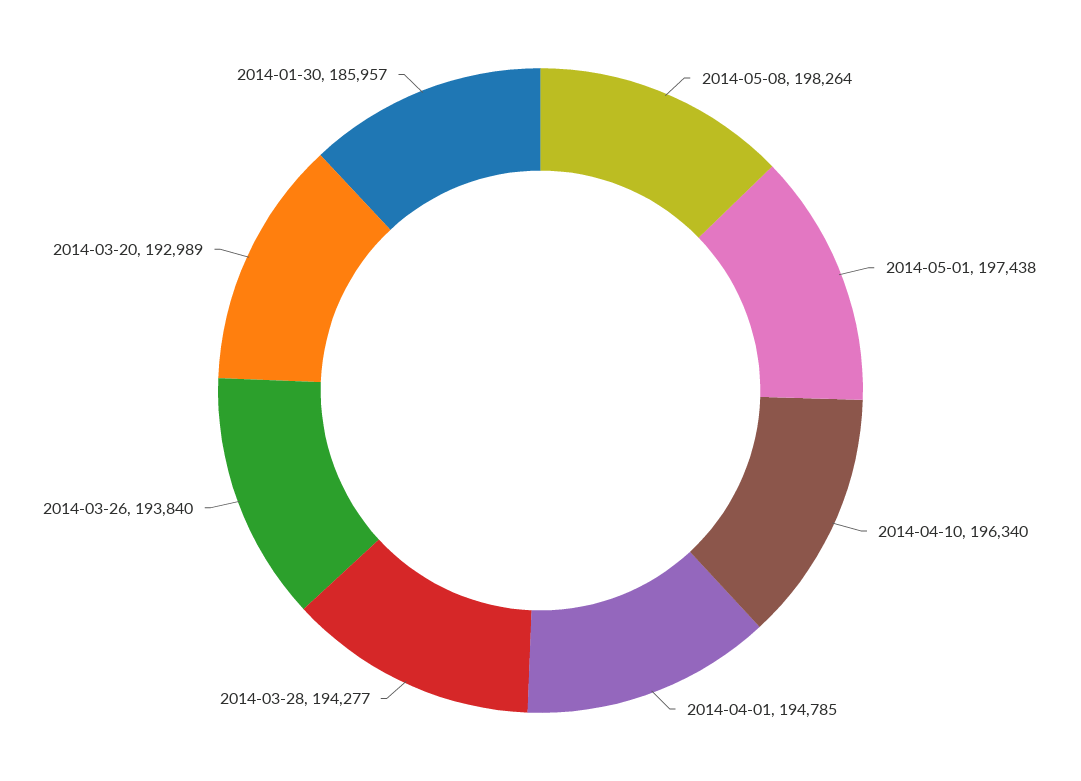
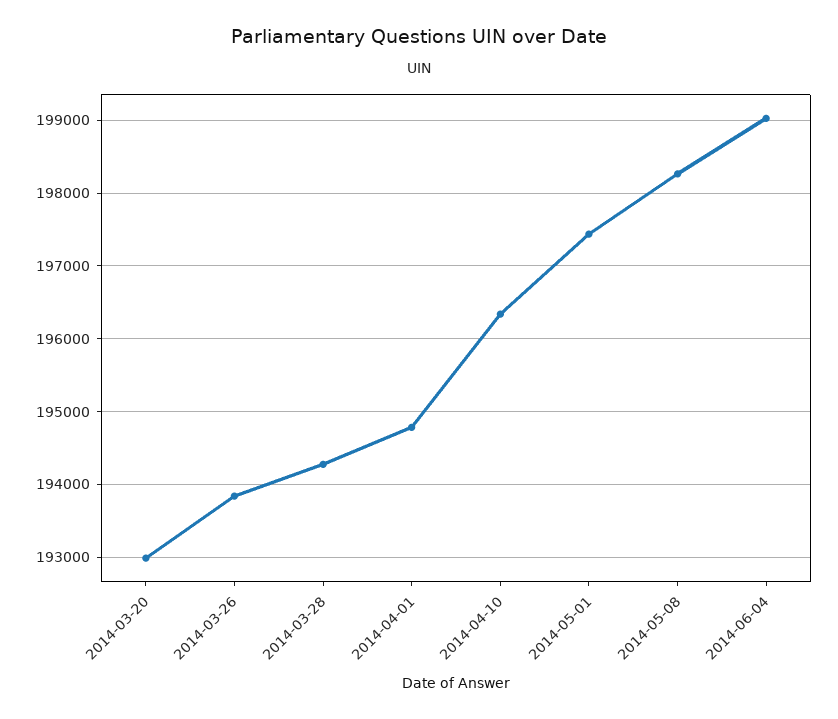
2014-01-30: 185957 -> none
2014-06-04: none -> 199000

